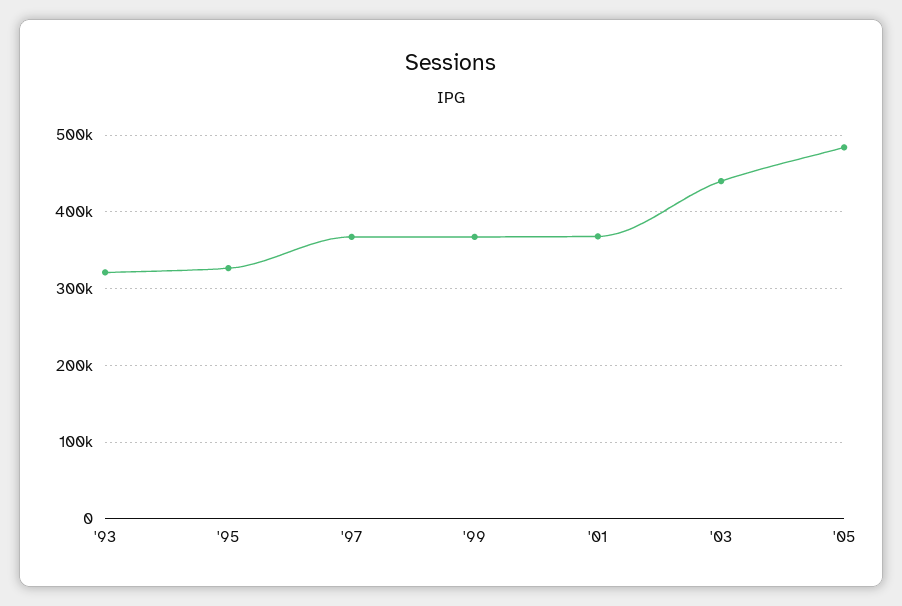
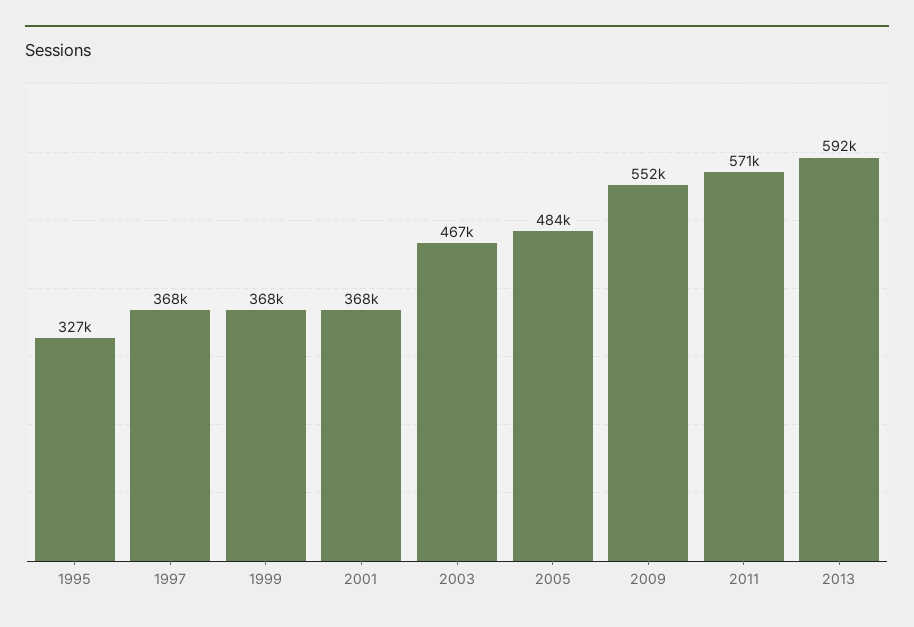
'93: 320000 -> none
'03: 440000 -> 467000
2009: none -> 552000
2011: none -> 571000
2013: none -> 592000

